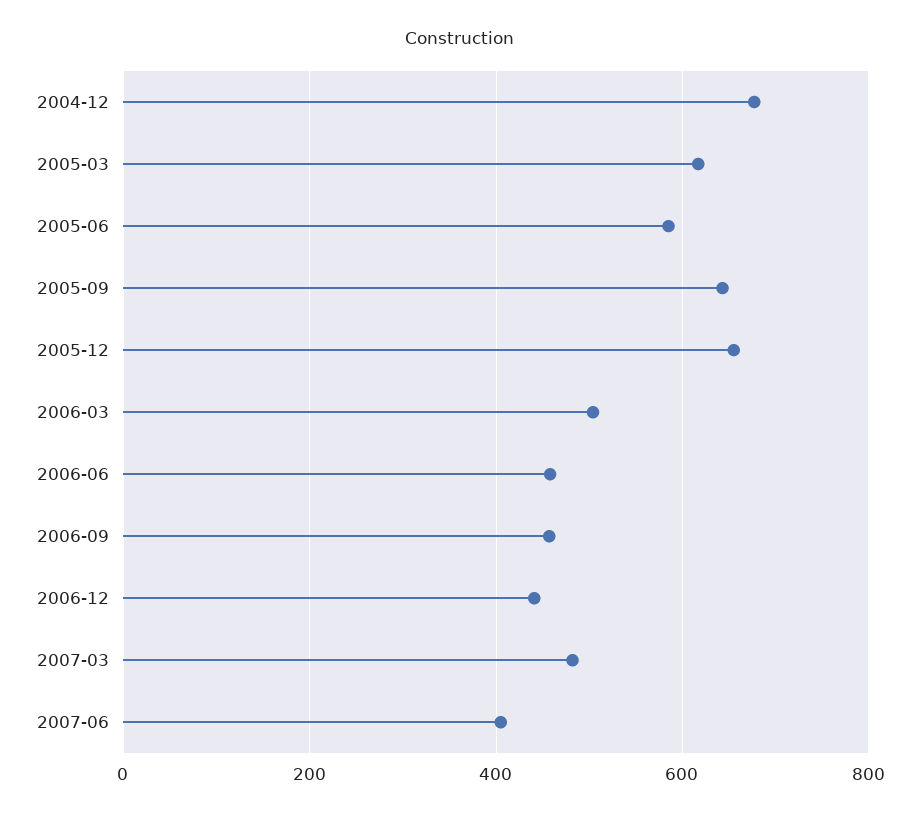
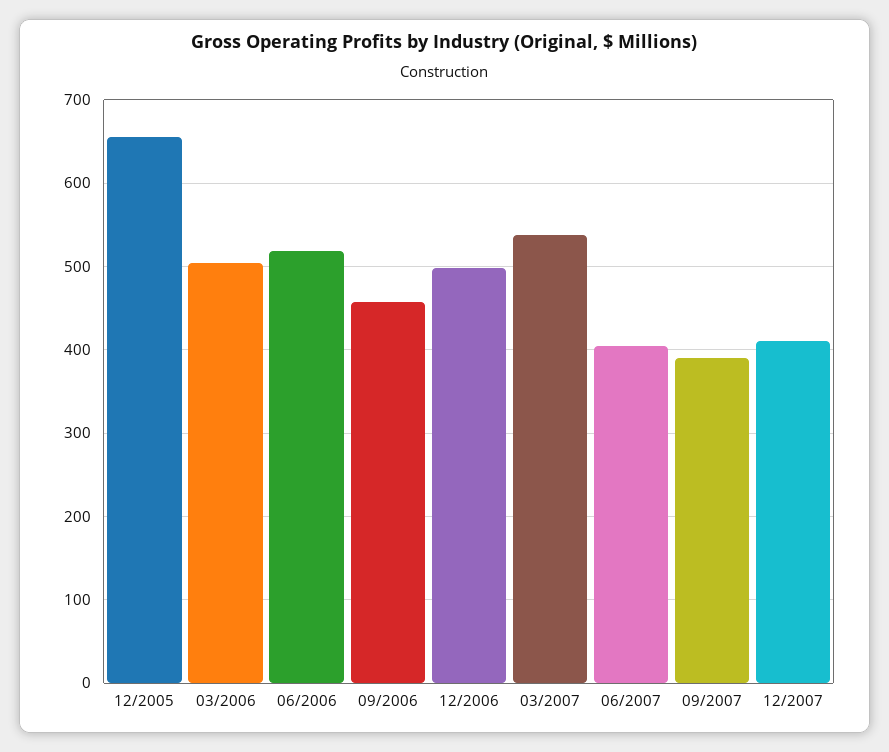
2004-12: 680 -> none
2005-03: 620 -> none
2005-06: 580 -> none
2005-09: 640 -> none
2006-06: 460 -> 520
2006-12: 440 -> 500
2007-03: 480 -> 540
09/2007: none -> 390
12/2007: none -> 410

